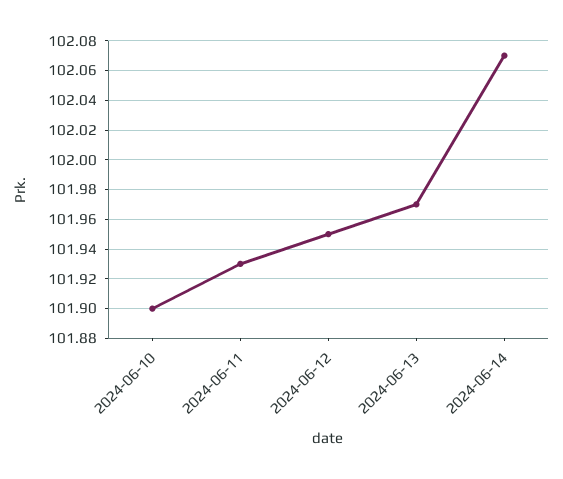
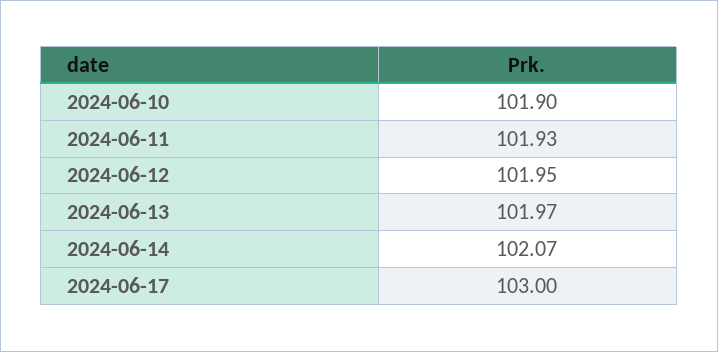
2024-06-17: none -> 103

